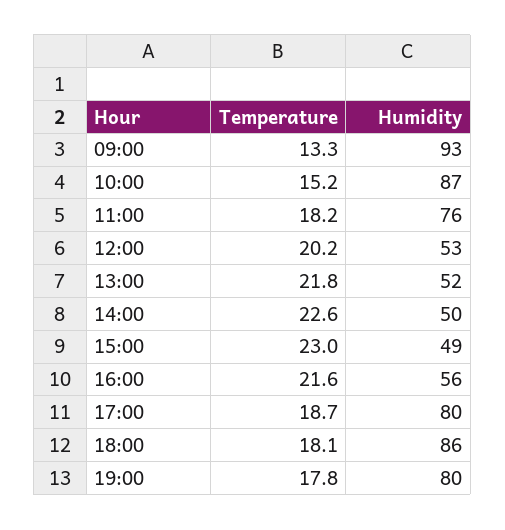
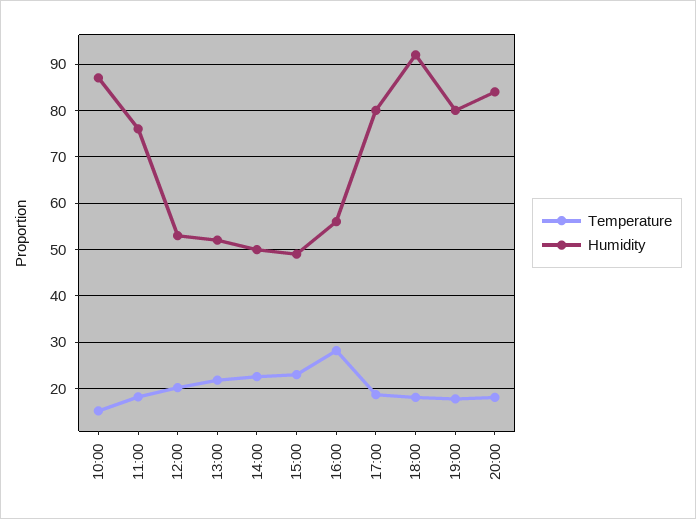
Temperature, 09:00: 13.3 -> none
Humidity, 09:00: 93 -> none
Temperature, 16:00: 21.6 -> 28
Humidity, 18:00: 86 -> 92
Temperature, 20:00: none -> 18
Humidity, 20:00: none -> 84

